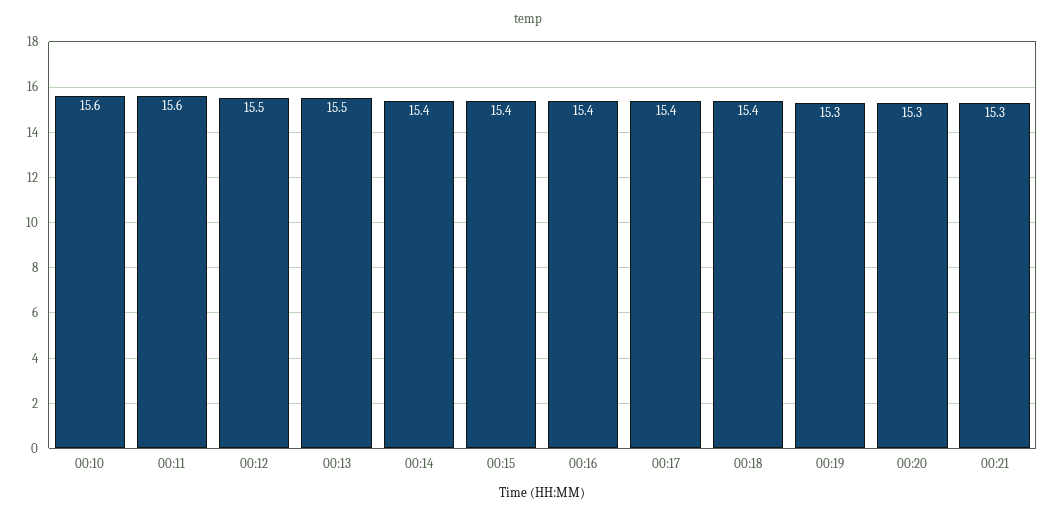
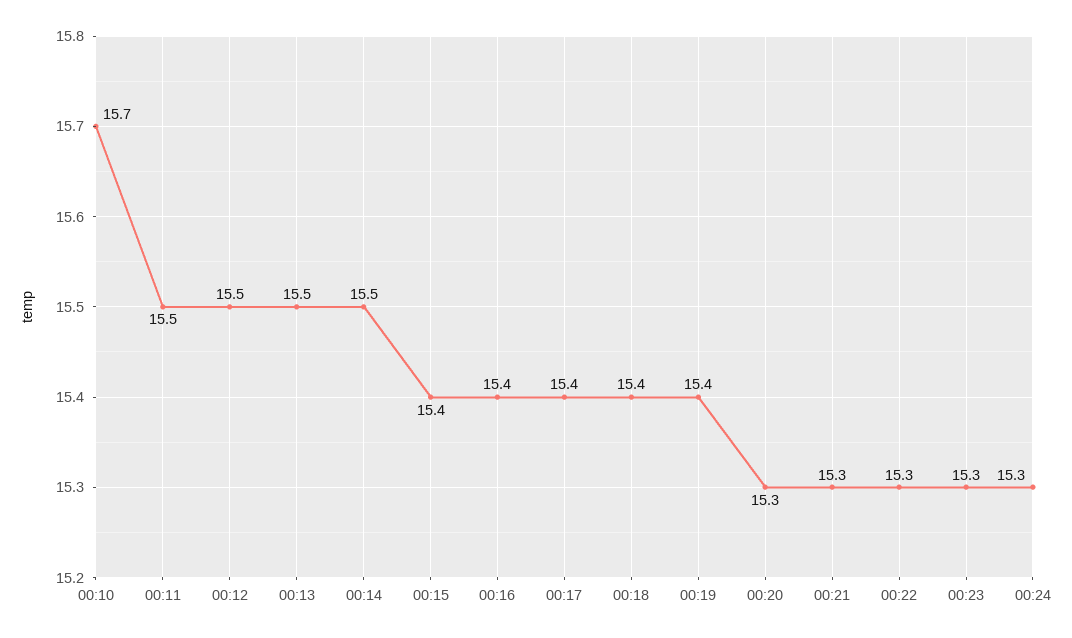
00:10: 15.6 -> 15.7
00:11: 15.6 -> 15.5
00:14: 15.4 -> 15.5
00:19: 15.3 -> 15.4
00:22: none -> 15.3
00:23: none -> 15.3
00:24: none -> 15.3

